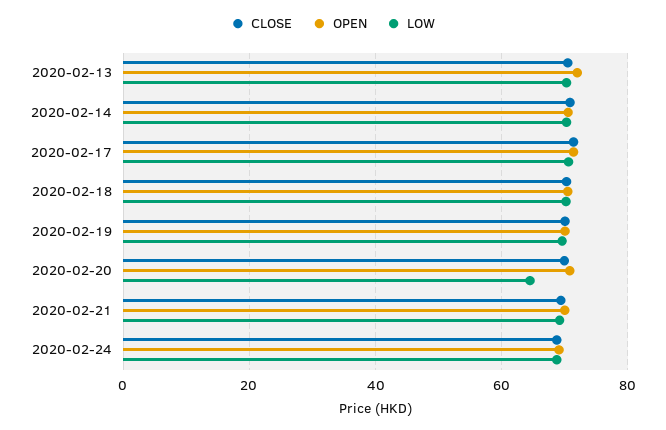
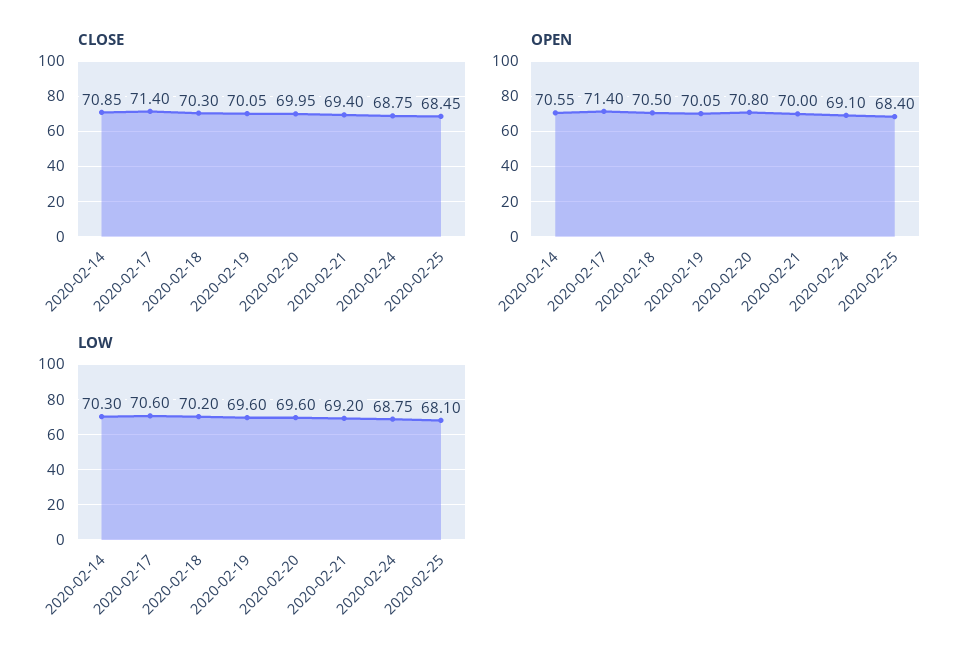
CLOSE, 2020-02-13: 70 -> none
OPEN, 2020-02-13: 72 -> none
LOW, 2020-02-13: 70 -> none
LOW, 2020-02-20: 64 -> 69.6
CLOSE, 2020-02-25: none -> 68.45
OPEN, 2020-02-25: none -> 68.4
LOW, 2020-02-25: none -> 68.1

